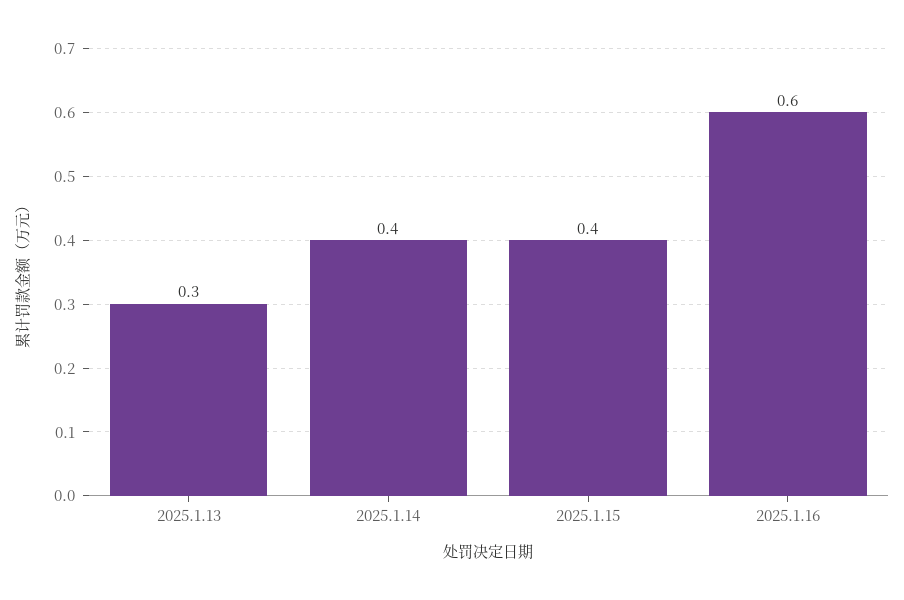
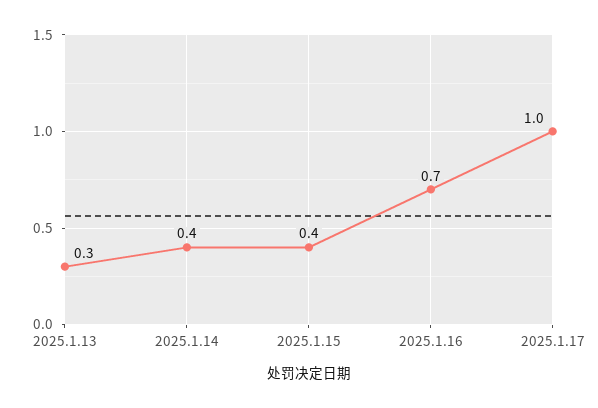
2025.1.16: 0.6 -> 0.7
2025.1.17: none -> 1

